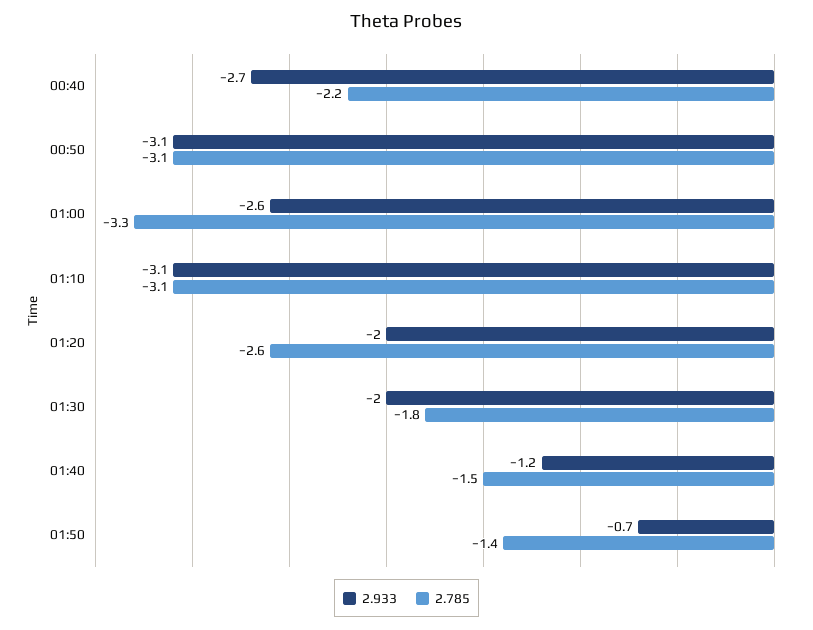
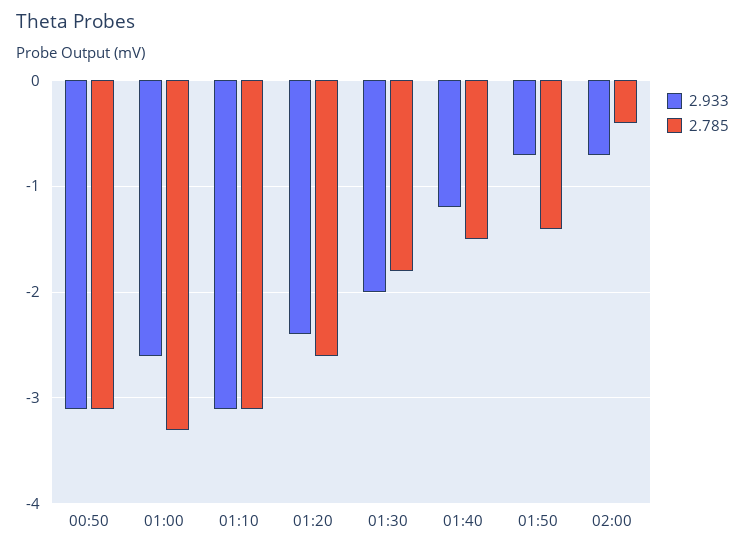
2.933, 00:40: -2.7 -> none
2.785, 00:40: -2.2 -> none
2.933, 01:20: -2 -> -2.4
2.933, 02:00: none -> -0.7
2.785, 02:00: none -> -0.4

